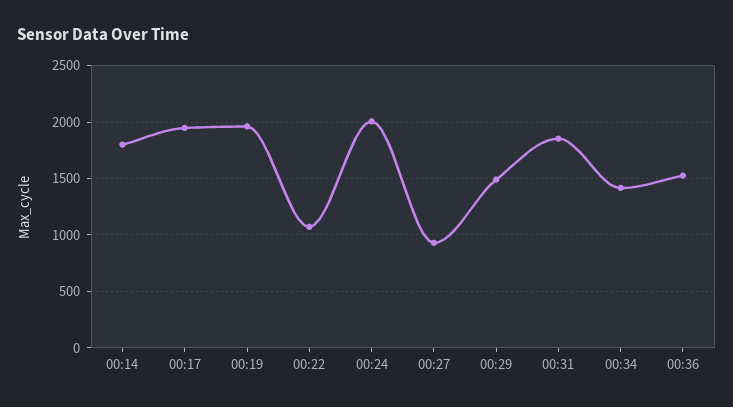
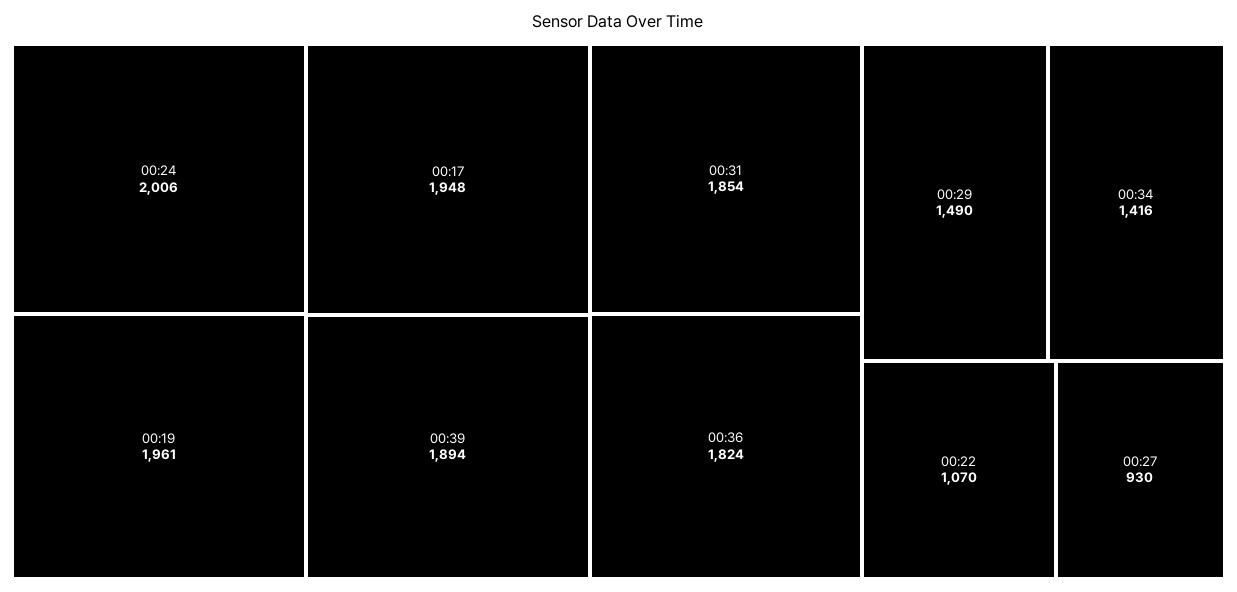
00:14: 1800 -> none
00:36: 1500 -> 1824
00:39: none -> 1894

